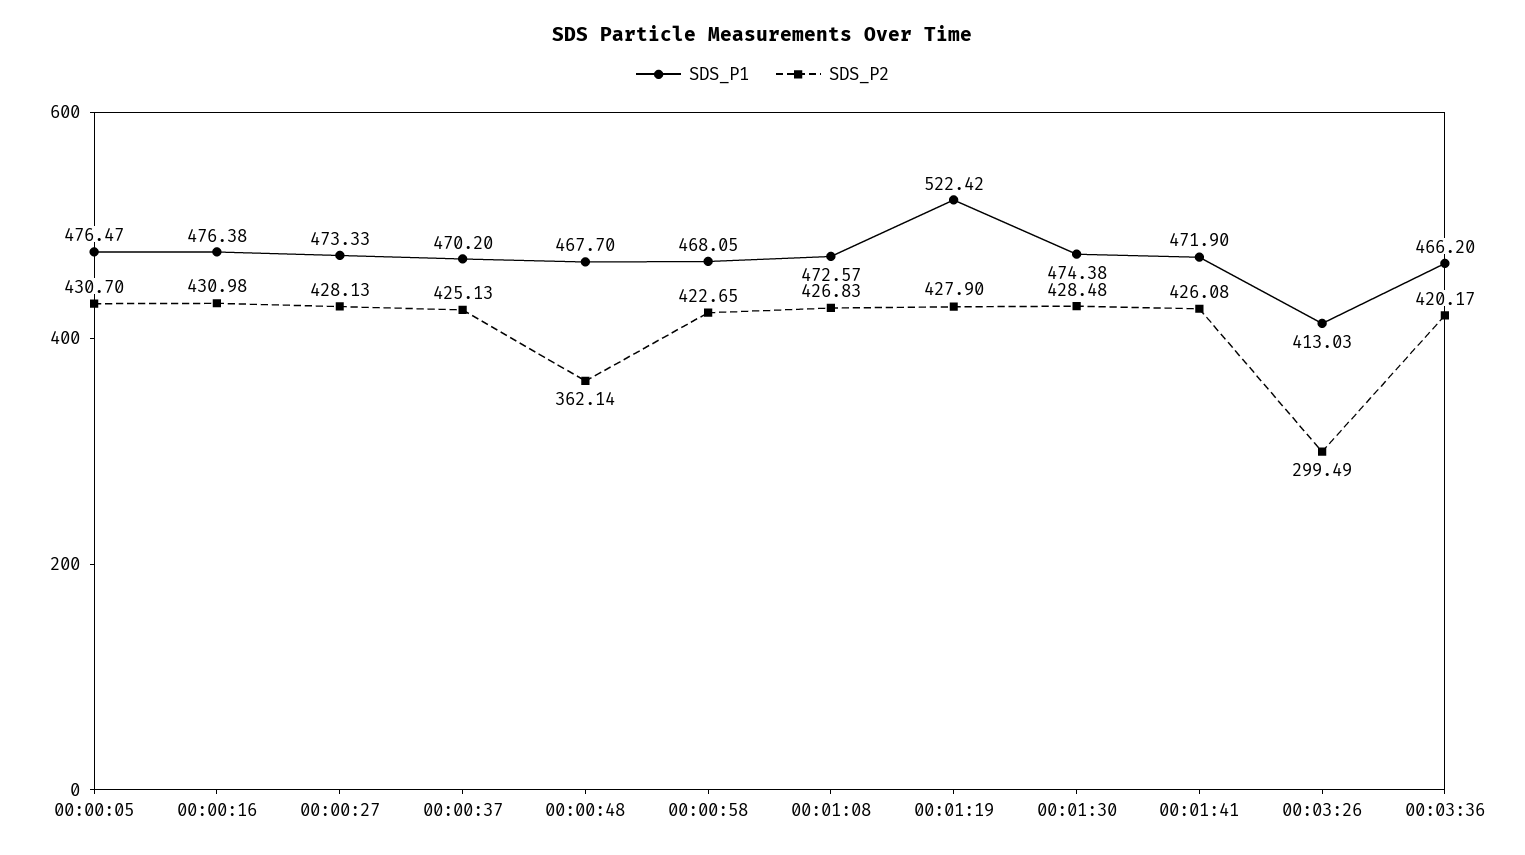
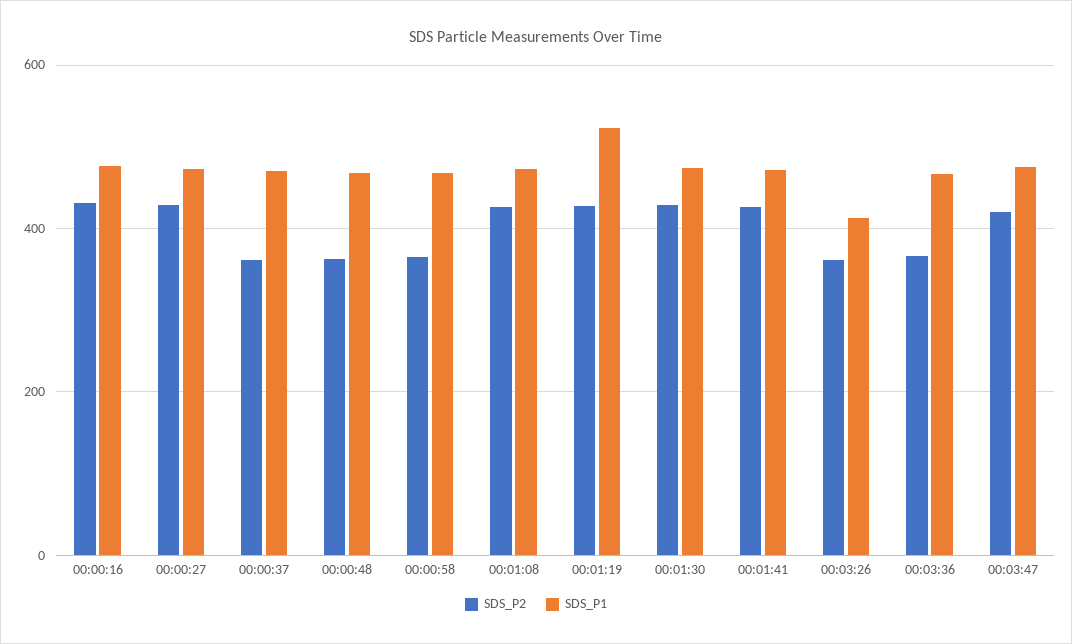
SDS_P1, 00:00:05: 476.47 -> none
SDS_P2, 00:00:05: 430.7 -> none
SDS_P2, 00:00:37: 425.13 -> 360
SDS_P2, 00:00:58: 422.65 -> 360
SDS_P2, 00:03:26: 299.49 -> 360
SDS_P2, 00:03:36: 420.17 -> 360
SDS_P2, 00:03:47: none -> 420
SDS_P1, 00:03:47: none -> 480

